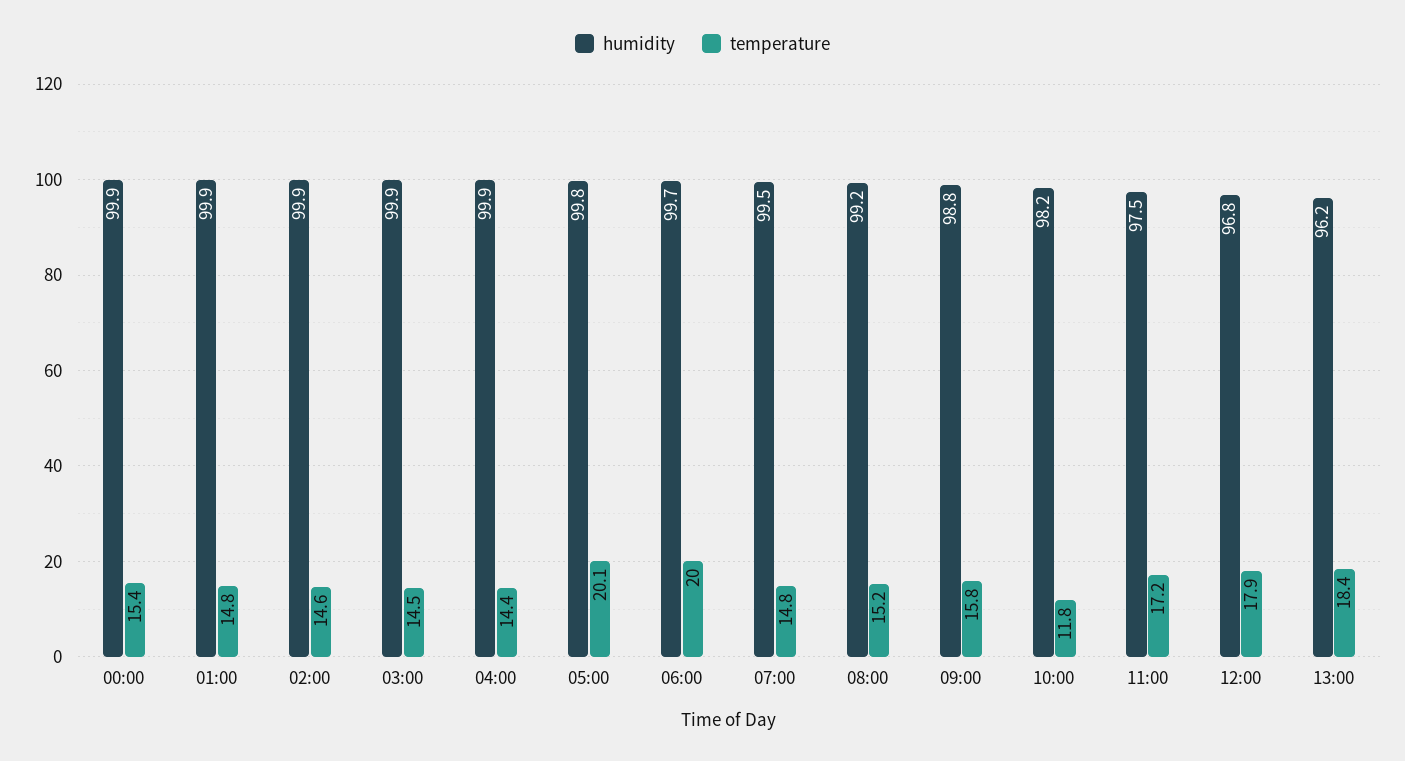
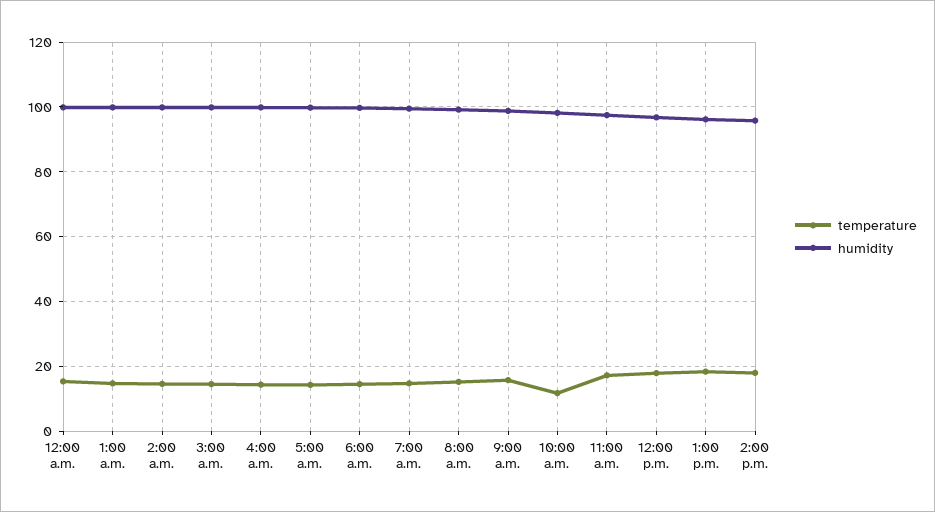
temperature, 05:00: 20.1 -> 14
temperature, 06:00: 20 -> 14
temperature, 2:00 p.m.: none -> 18
humidity, 2:00 p.m.: none -> 96

